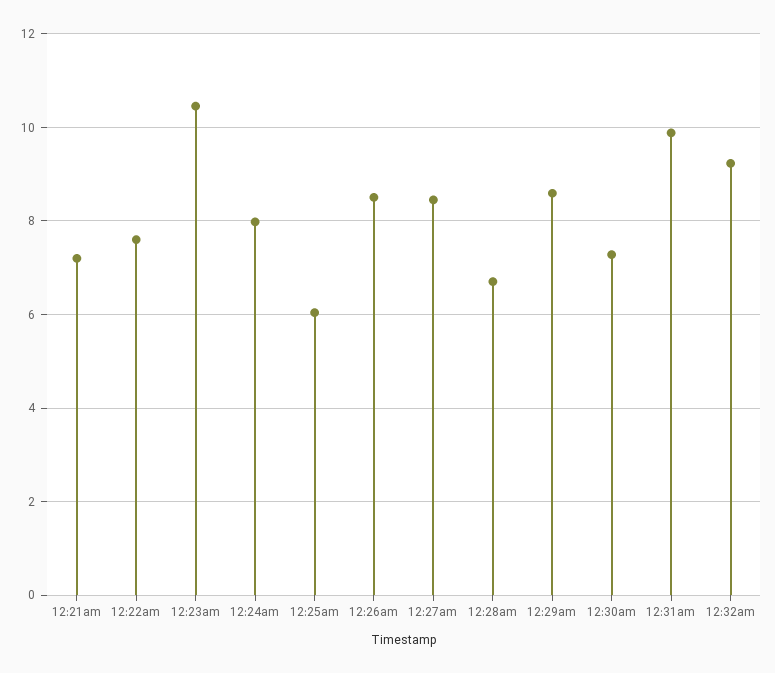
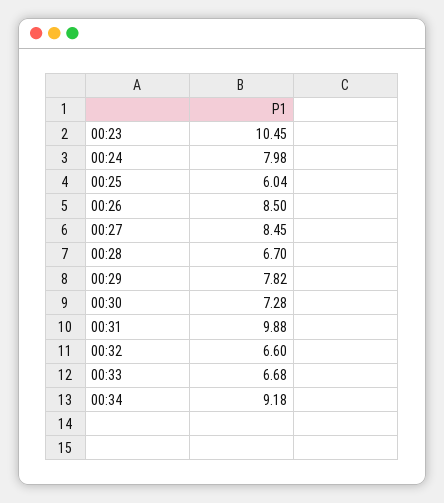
12:21am: 7.2 -> none
12:22am: 7.6 -> none
12:29am: 8.6 -> 7.82
12:32am: 9.2 -> 6.6
00:33: none -> 6.68
00:34: none -> 9.18

